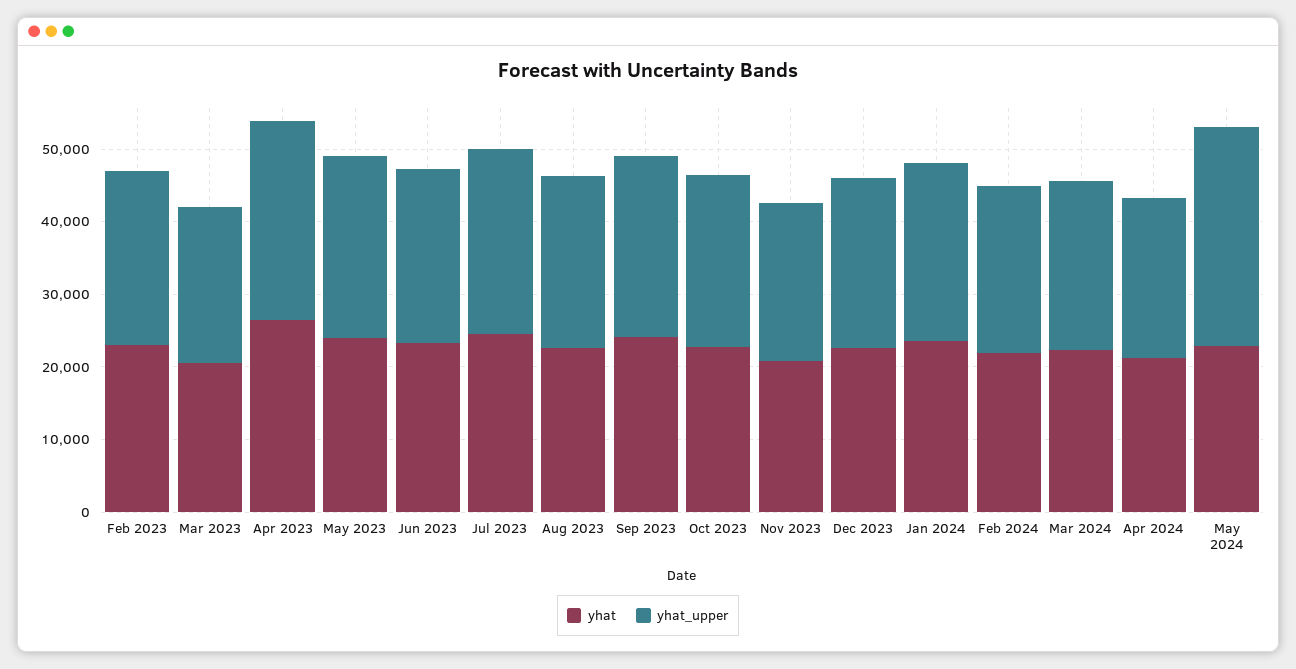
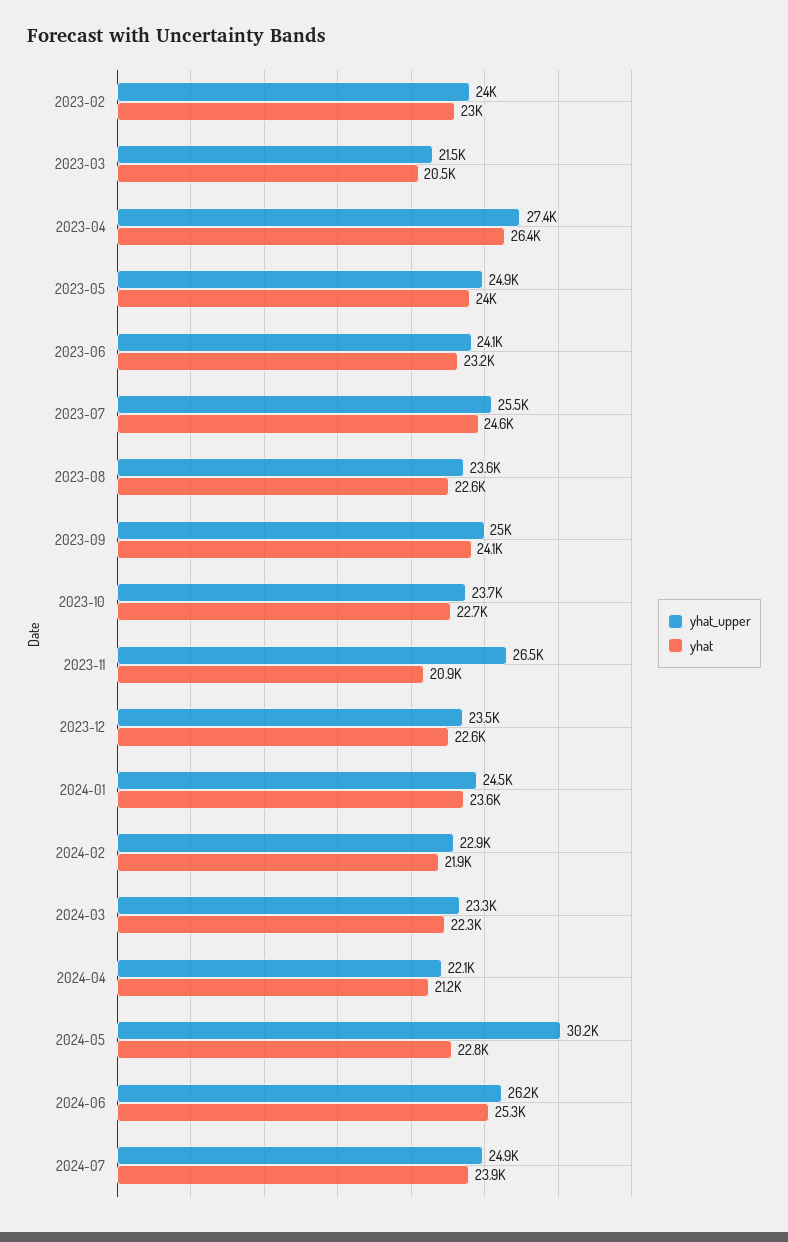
yhat_upper, Nov 2023: 22000 -> 26500
yhat_upper, 2024-06: none -> 26200
yhat, 2024-06: none -> 25300
yhat_upper, 2024-07: none -> 24900
yhat, 2024-07: none -> 23900

